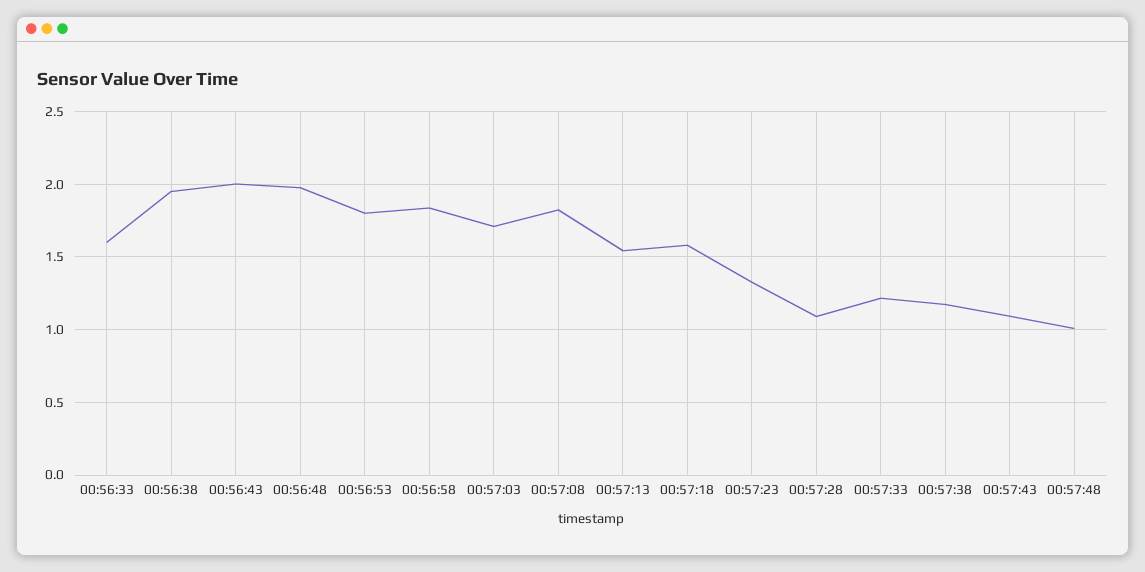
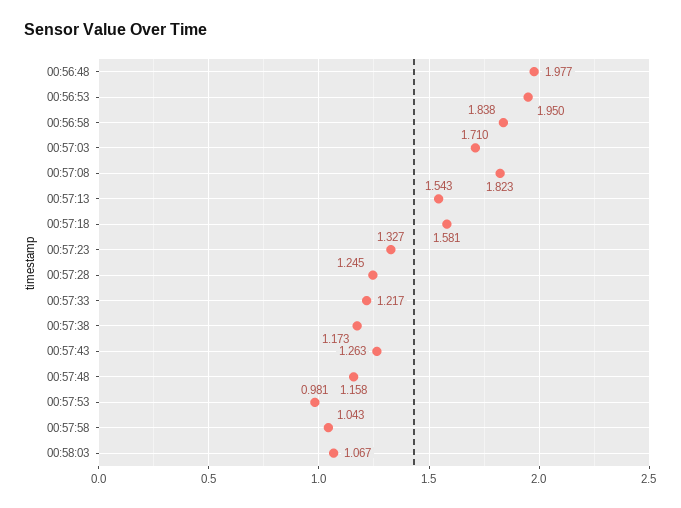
00:56:33: 1.6 -> none
00:56:38: 1.95 -> none
00:56:43: 2 -> none
00:56:53: 1.8 -> 1.95
00:57:28: 1.1 -> 1.245
00:57:43: 1.1 -> 1.263
00:57:48: 1 -> 1.158
00:57:53: none -> 0.981
00:57:58: none -> 1.043
00:58:03: none -> 1.067

